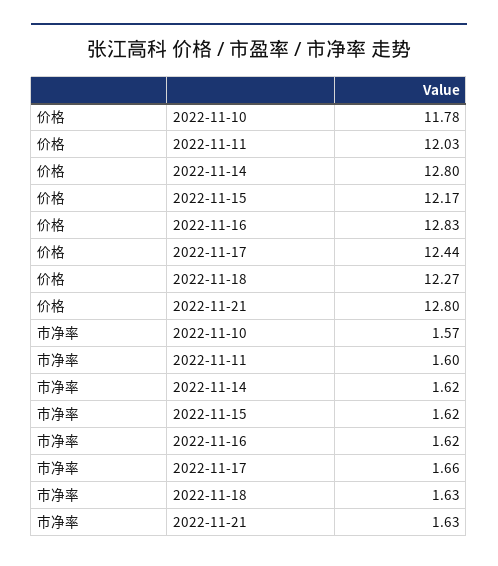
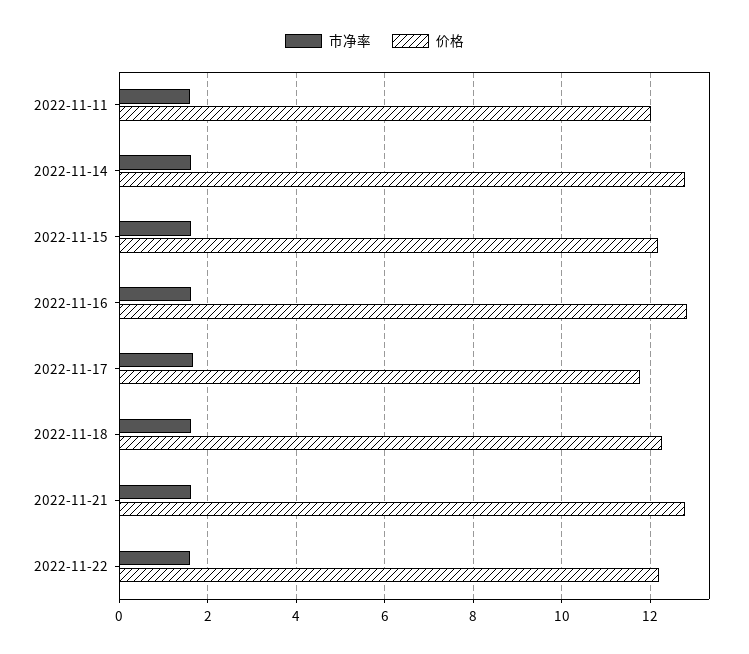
价格, 2022-11-10: 11.78 -> none
价格, 2022-11-17: 12.44 -> 11.8
市净率, 2022-11-10: 1.57 -> none
市净率, 2022-11-22: none -> 1.6
价格, 2022-11-22: none -> 12.2

